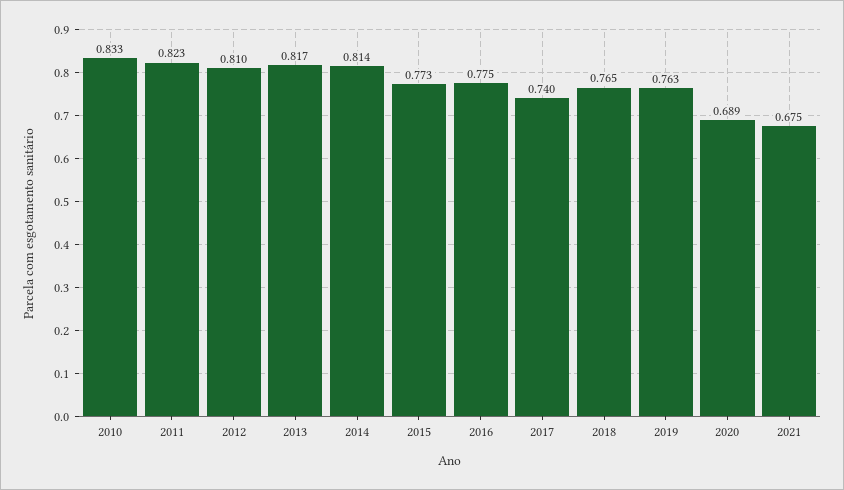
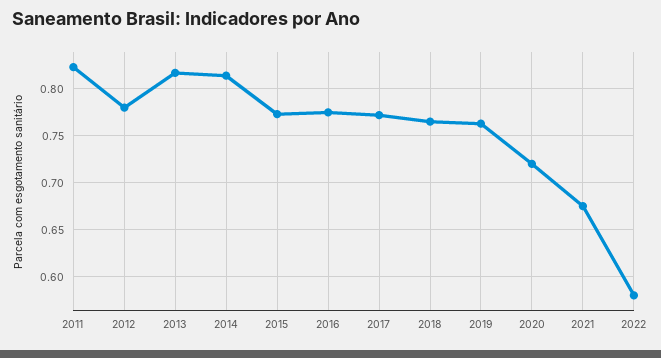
2010: 0.833 -> none
2012: 0.81 -> 0.78
2017: 0.74 -> 0.77
2020: 0.689 -> 0.72
2022: none -> 0.58

